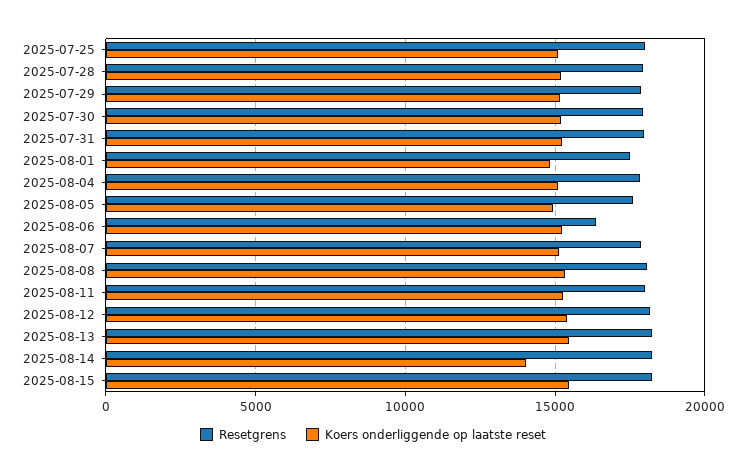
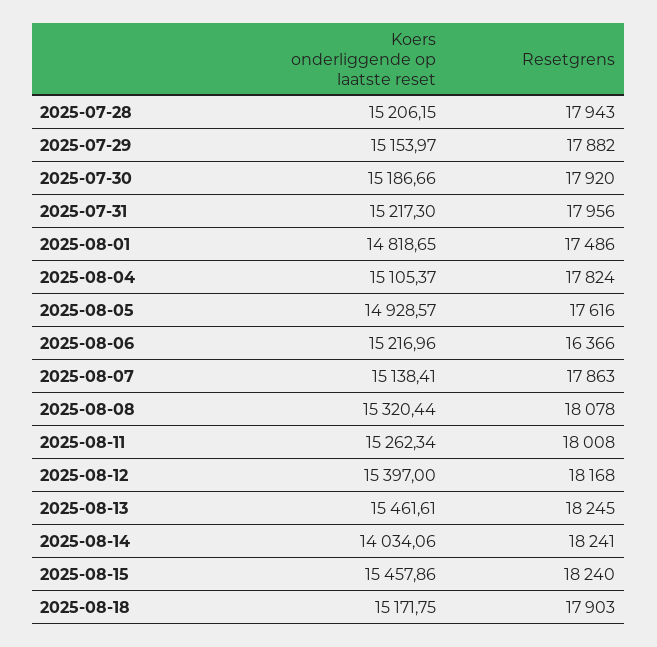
Resetgrens, 2025-07-25: 18000 -> none
Koers onderliggende op laatste reset, 2025-07-25: 15000 -> none
Koers onderliggende op laatste reset, 2025-08-18: none -> 15171.75
Resetgrens, 2025-08-18: none -> 17903

